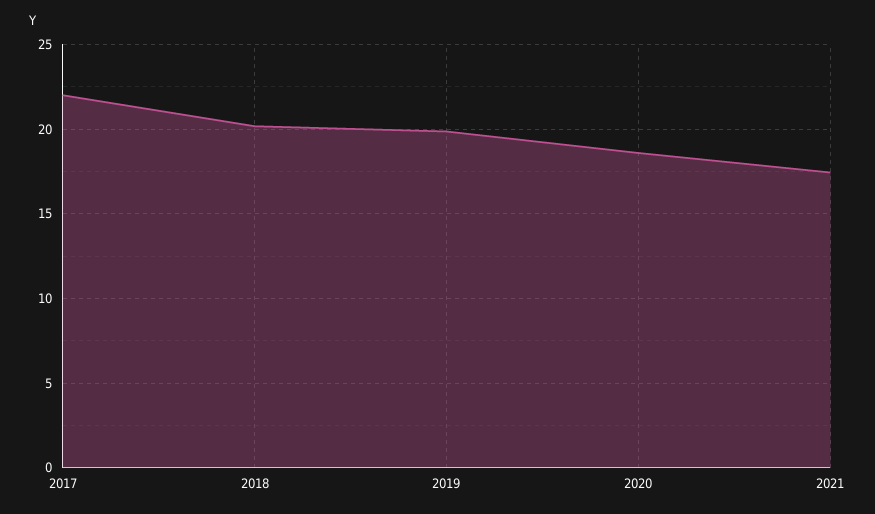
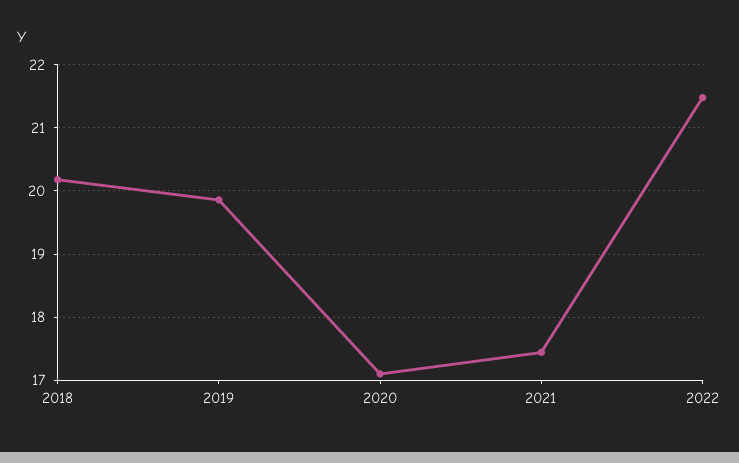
2017: 22 -> none
2020: 18.5 -> 17.1
2022: none -> 21.5

